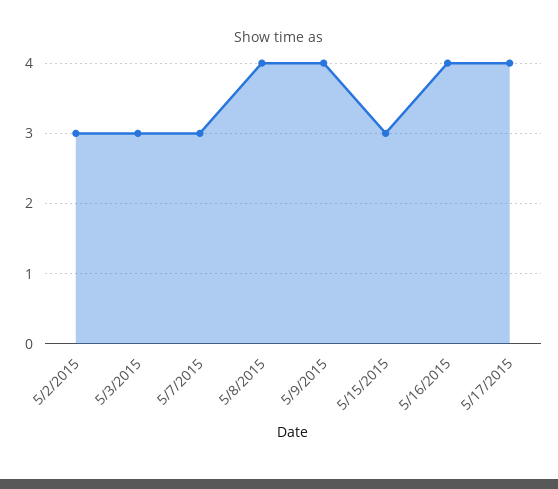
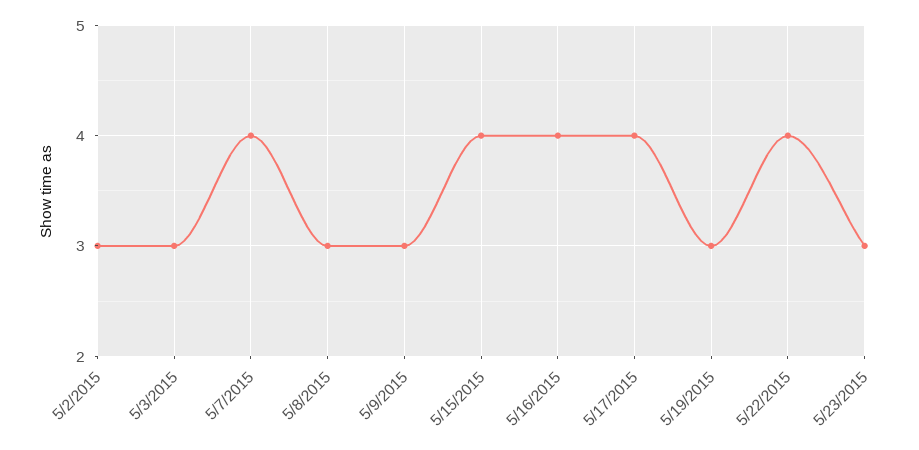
5/7/2015: 3 -> 4
5/8/2015: 4 -> 3
5/9/2015: 4 -> 3
5/15/2015: 3 -> 4
5/19/2015: none -> 3
5/22/2015: none -> 4
5/23/2015: none -> 3

